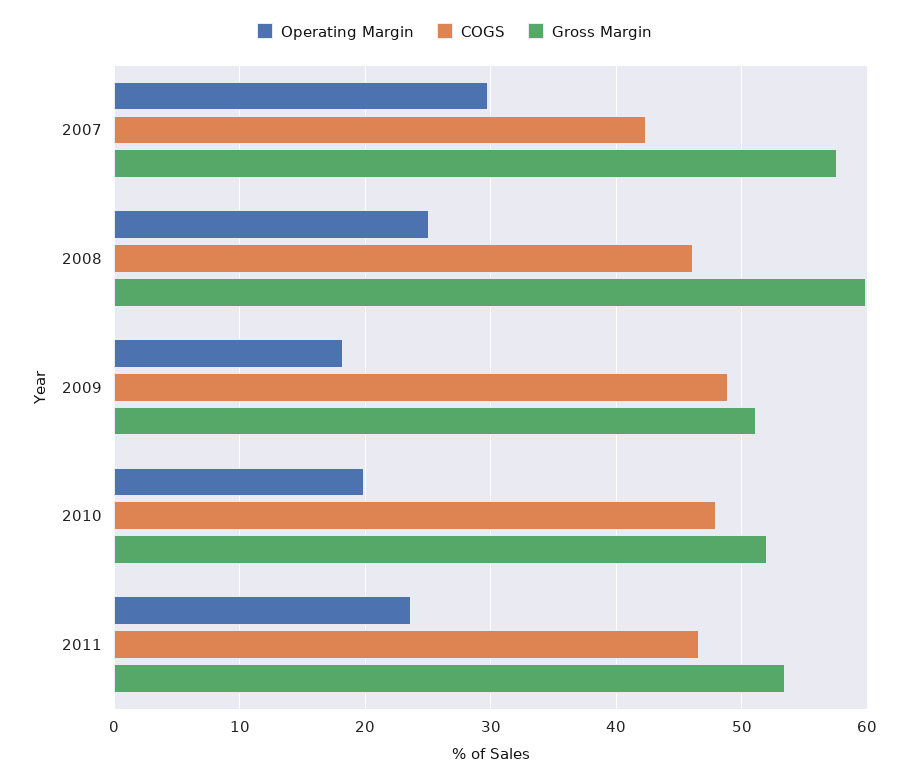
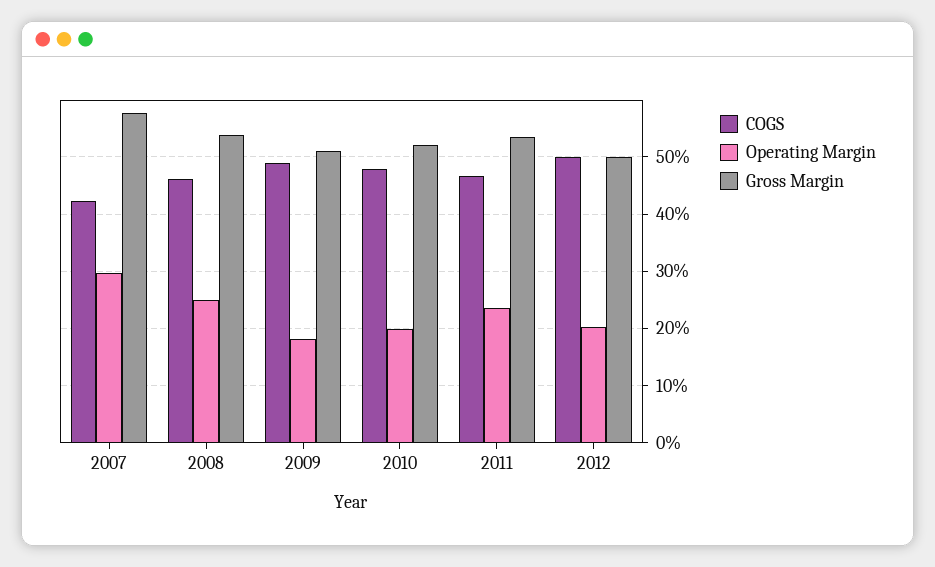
Gross Margin, 2008: 60 -> 54
COGS, 2012: none -> 50
Operating Margin, 2012: none -> 20
Gross Margin, 2012: none -> 50

